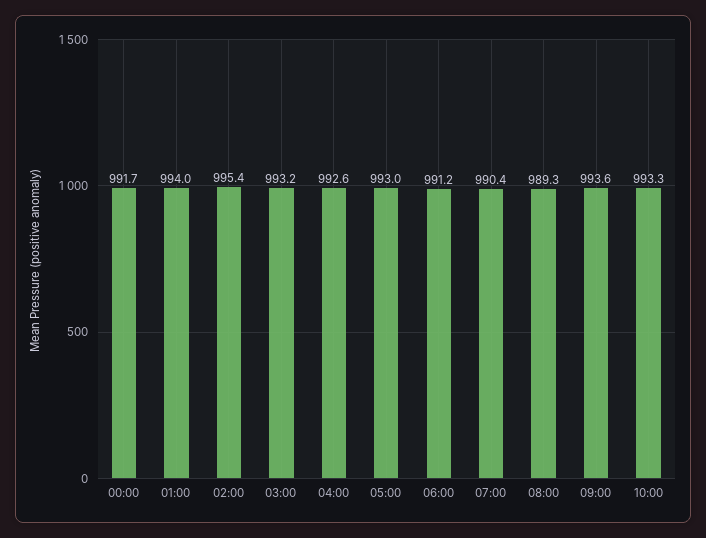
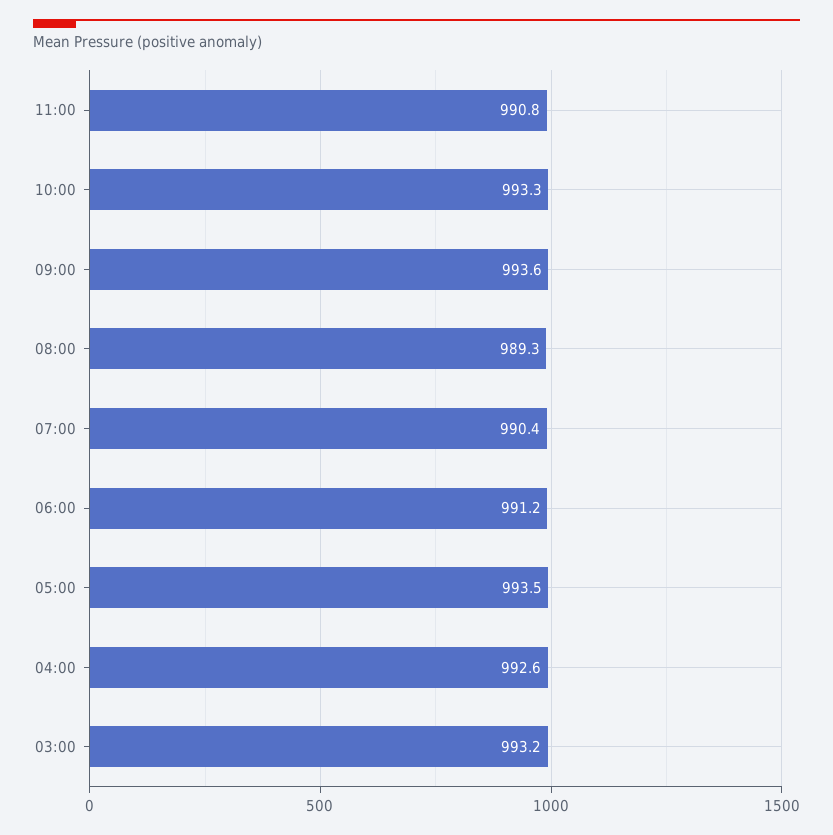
00:00: 991.7 -> none
01:00: 994 -> none
02:00: 995.4 -> none
05:00: 993 -> 993.5
11:00: none -> 990.8

